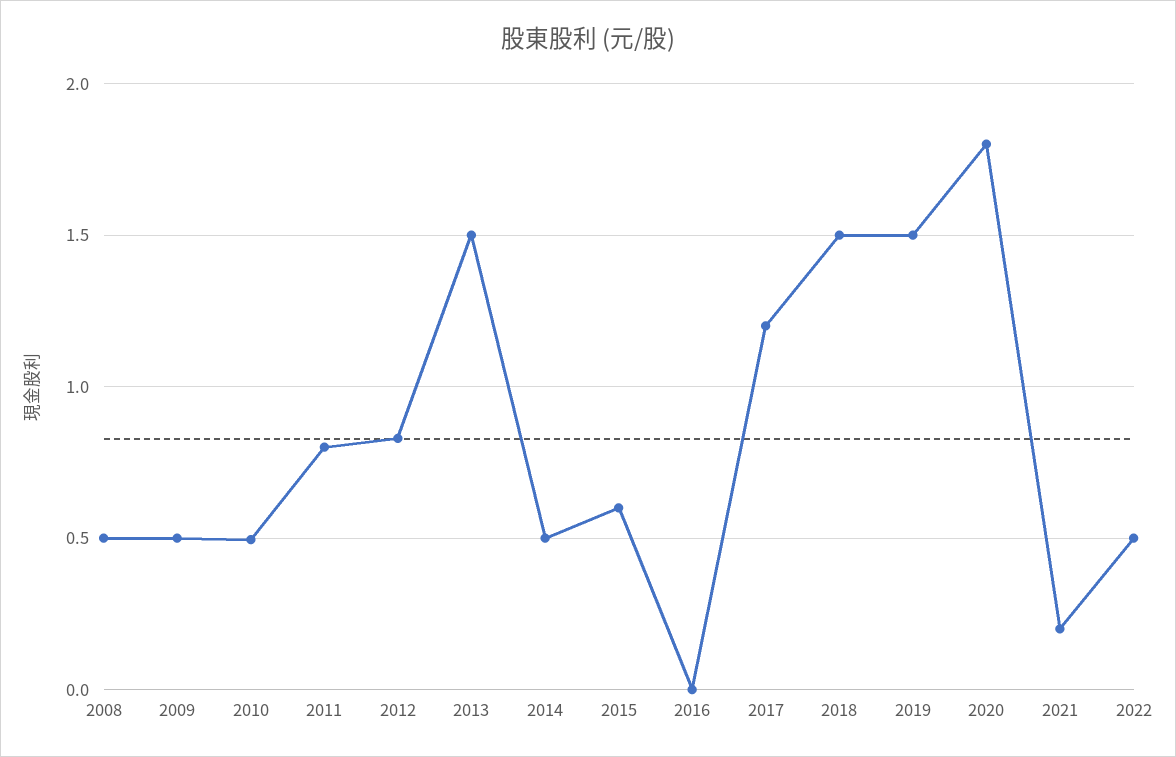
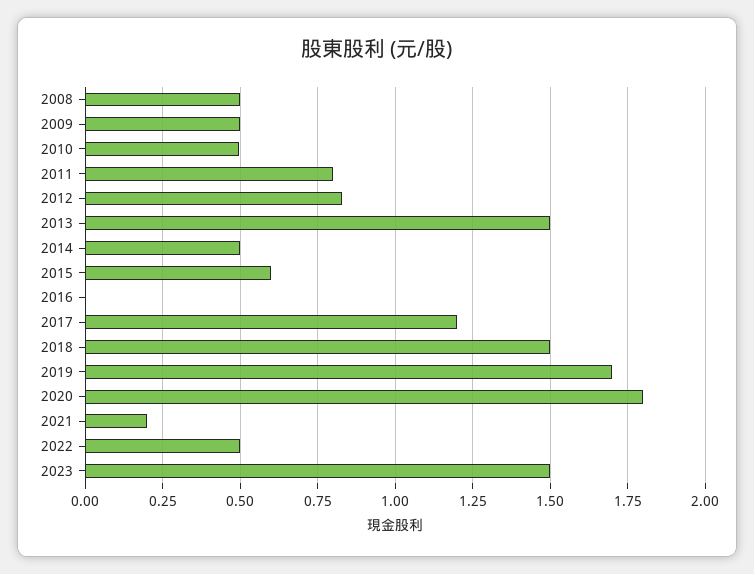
2019: 1.5 -> 1.7
2023: none -> 1.5

